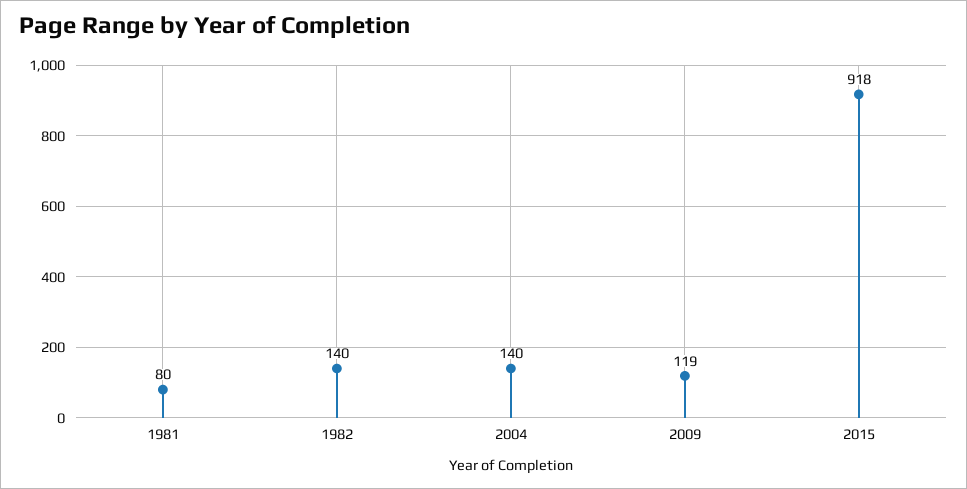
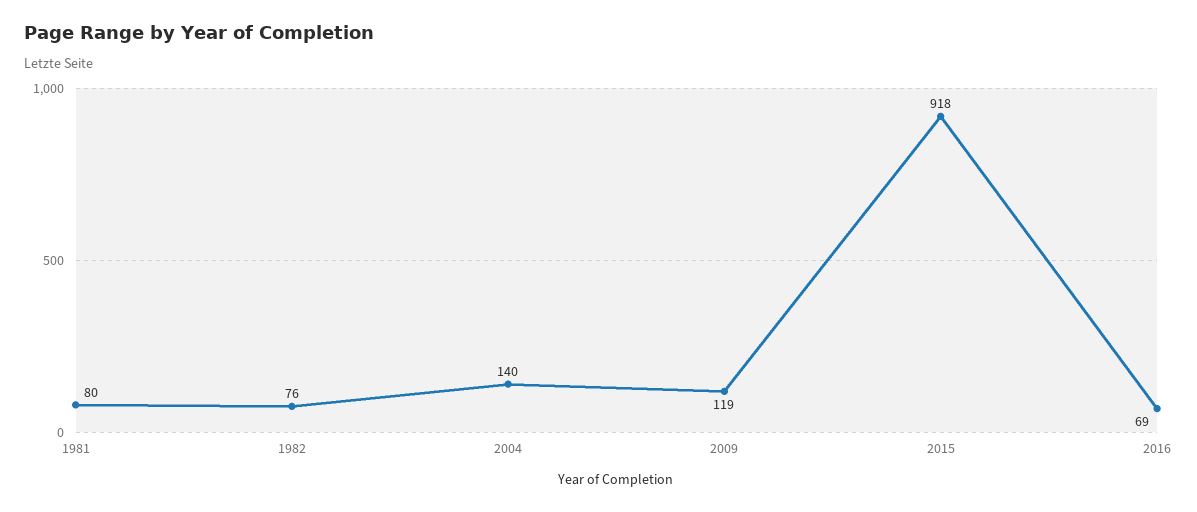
1982: 140 -> 76
2016: none -> 69

